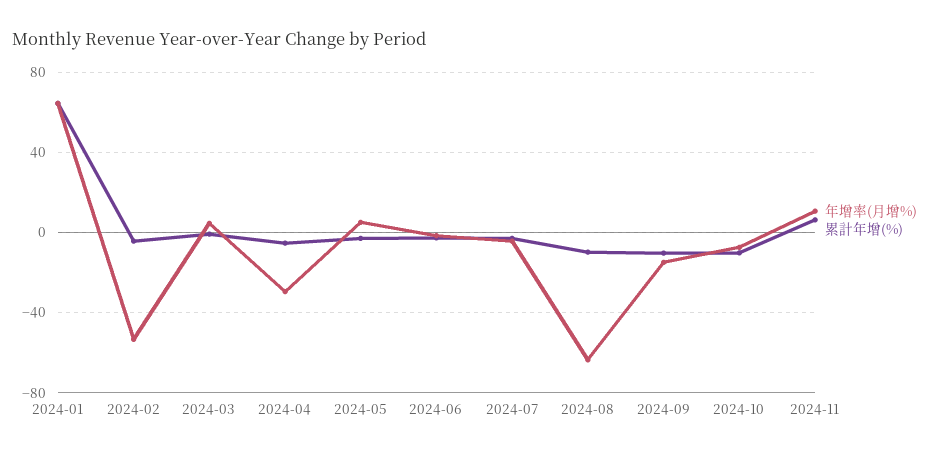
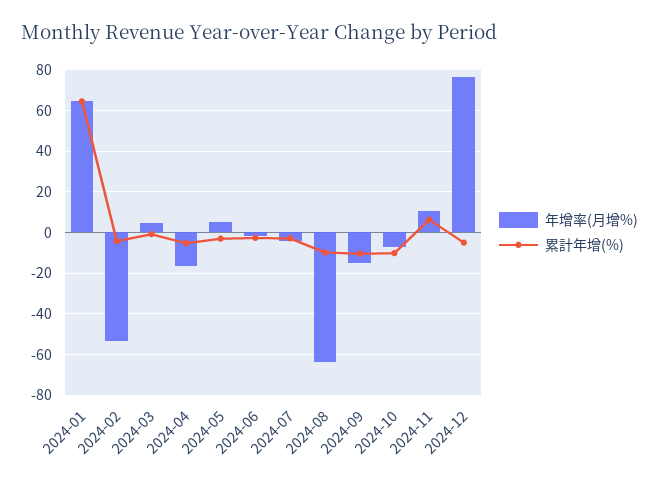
年增率(月增%), 2024-04: -30 -> -15
年增率(月增%), 2024-12: none -> 75
累計年增(%), 2024-12: none -> -5

